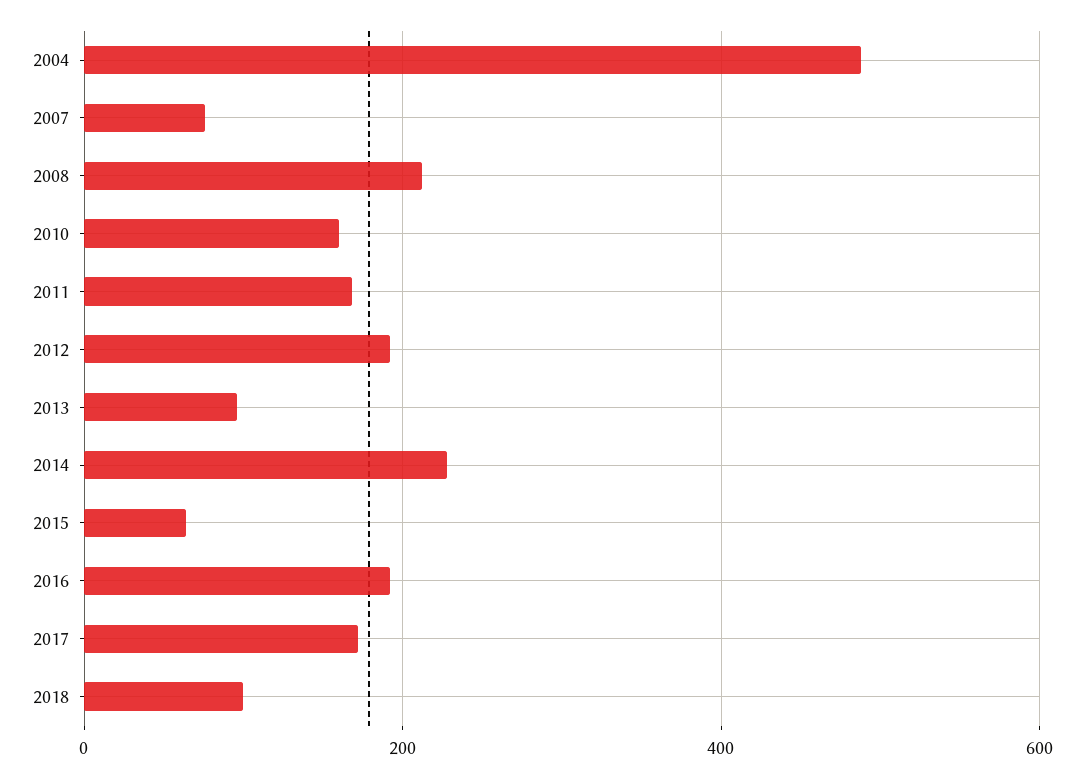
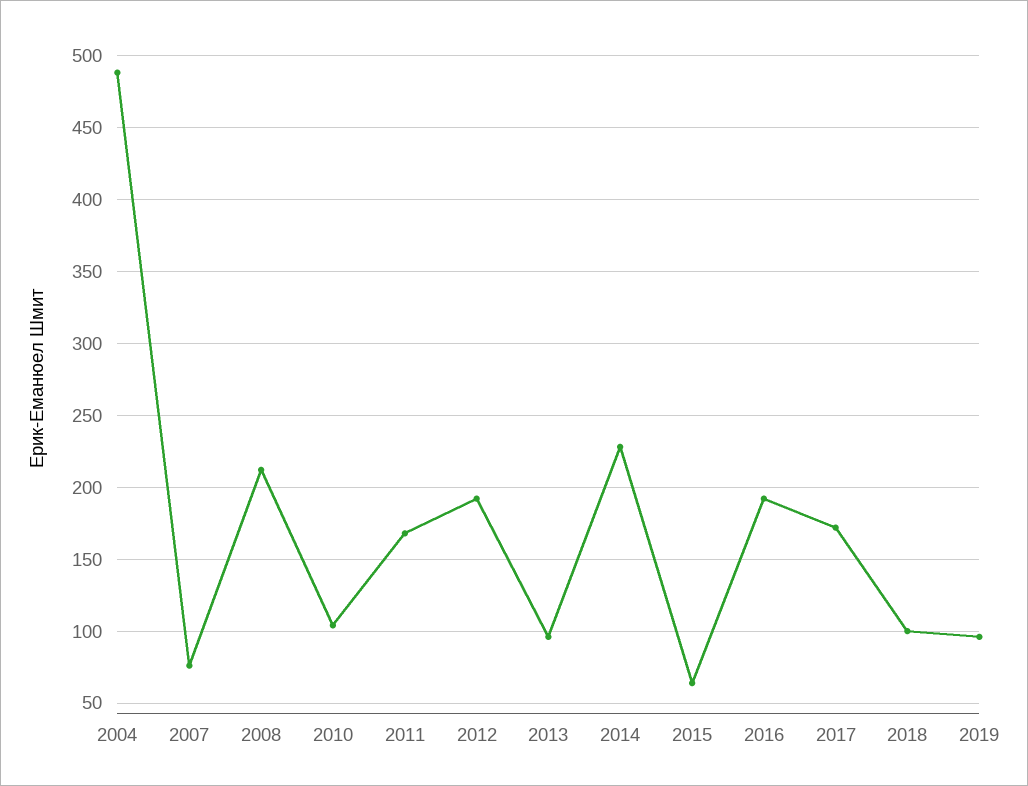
2010: 160 -> 105
2019: none -> 95

